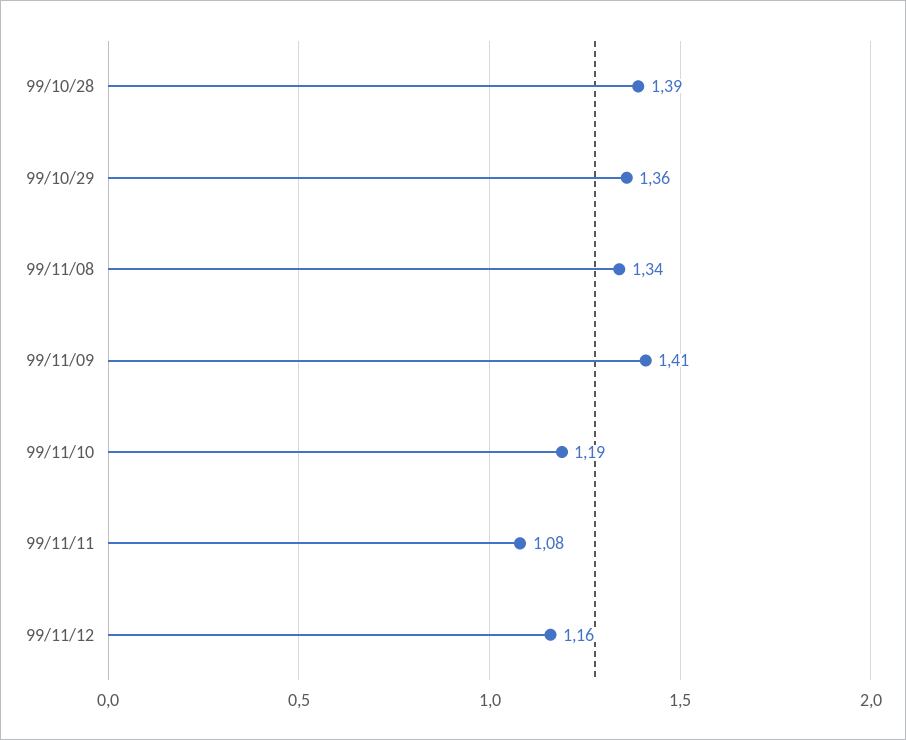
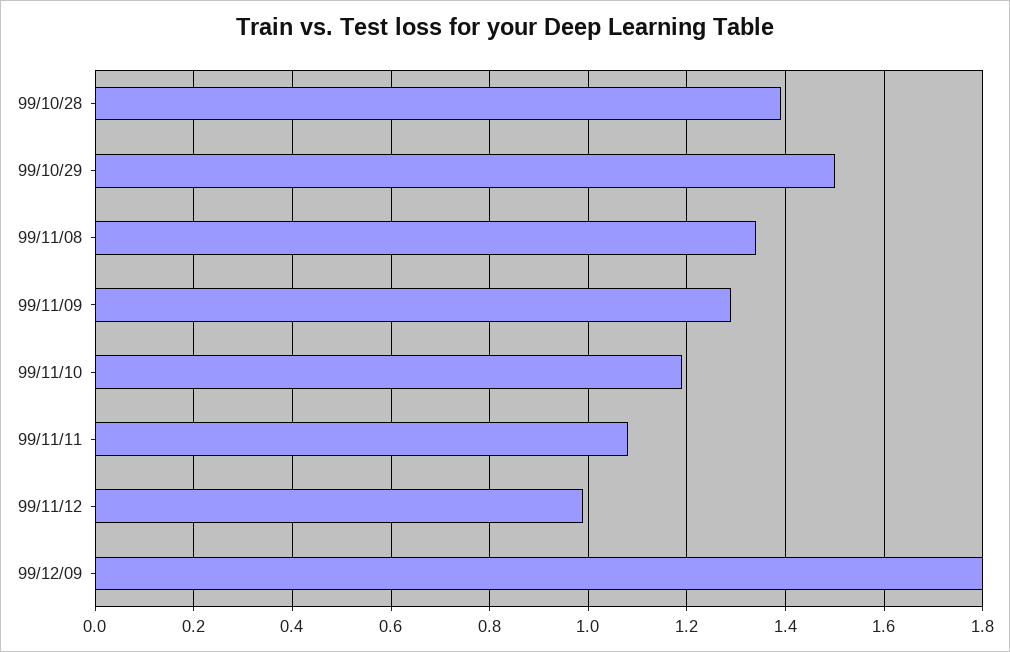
99/10/29: 1.36 -> 1.5
99/11/09: 1.41 -> 1.3
99/11/12: 1.16 -> 1
99/12/09: none -> 1.8

